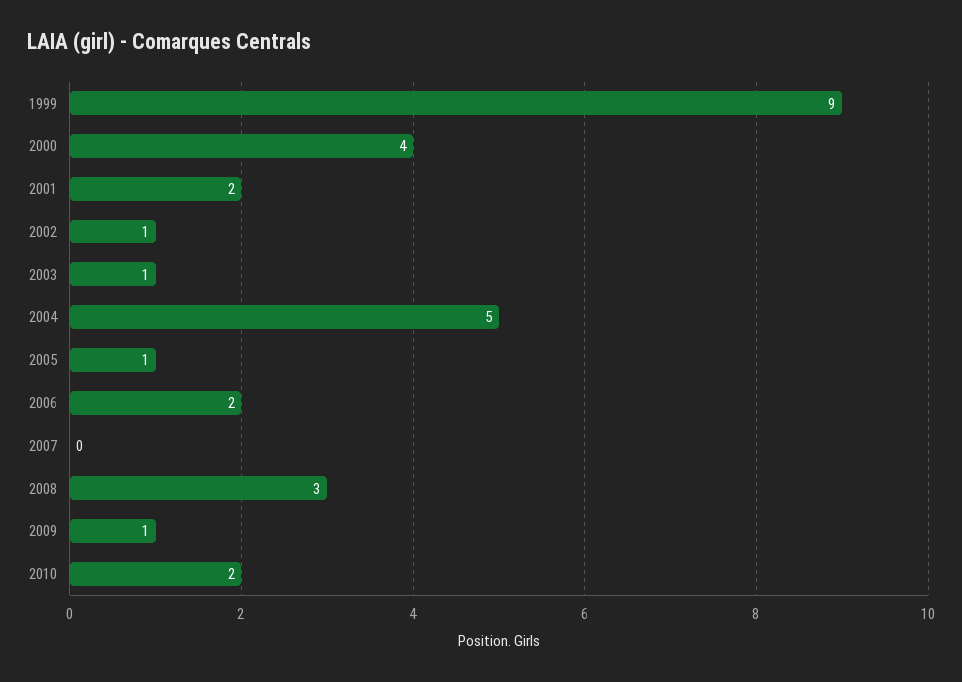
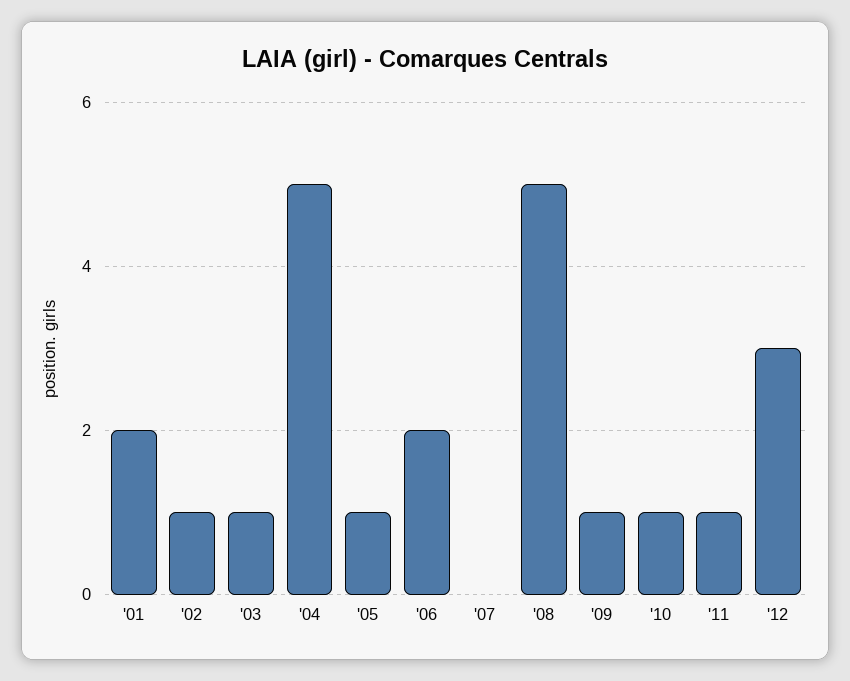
1999: 9 -> none
2000: 4 -> none
2008: 3 -> 5
2010: 2 -> 1
'11: none -> 1
'12: none -> 3

